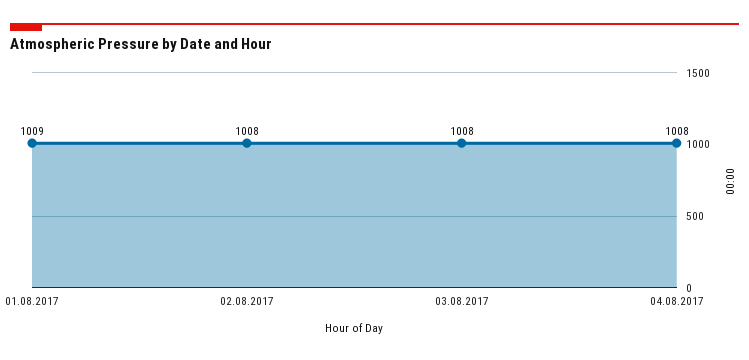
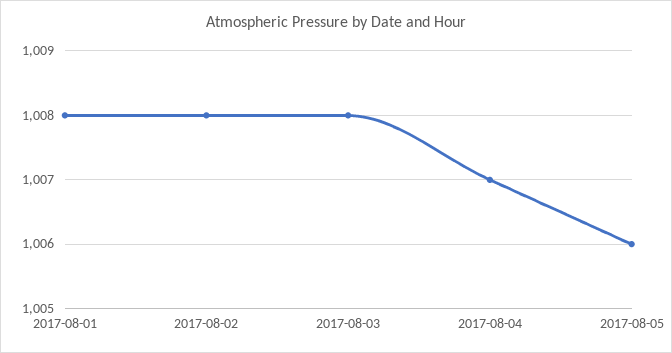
01.08.2017: 1009 -> 1008
04.08.2017: 1008 -> 1007
2017-08-05: none -> 1006

